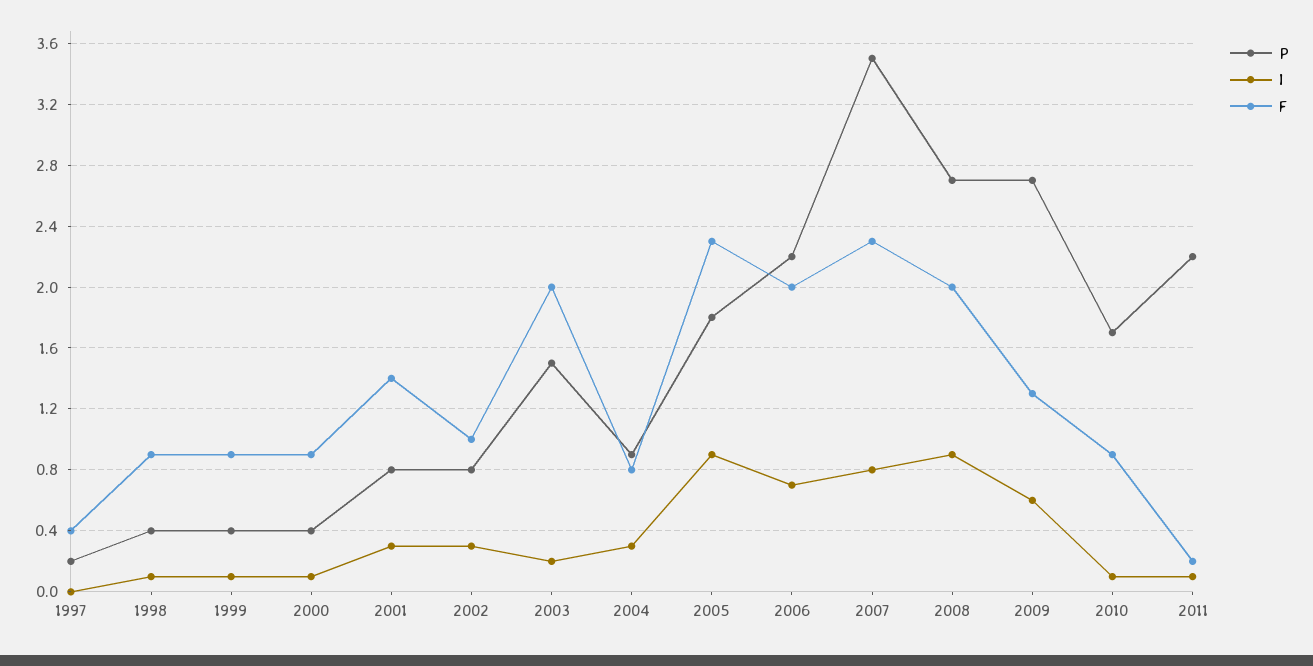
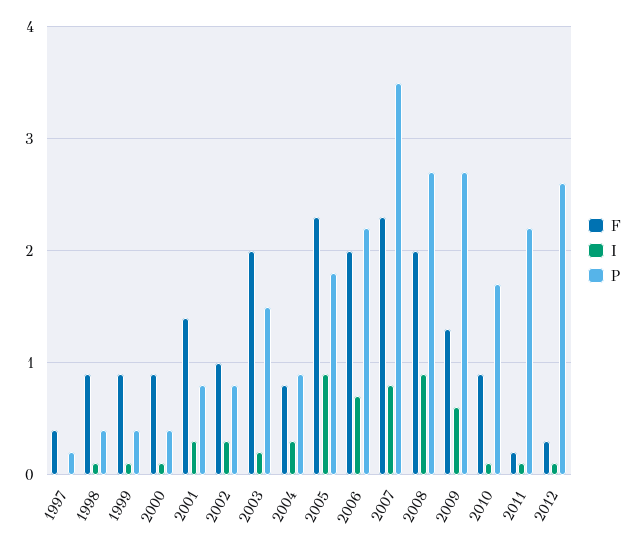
F, 2012: none -> 0.3
I, 2012: none -> 0.1
P, 2012: none -> 2.6

